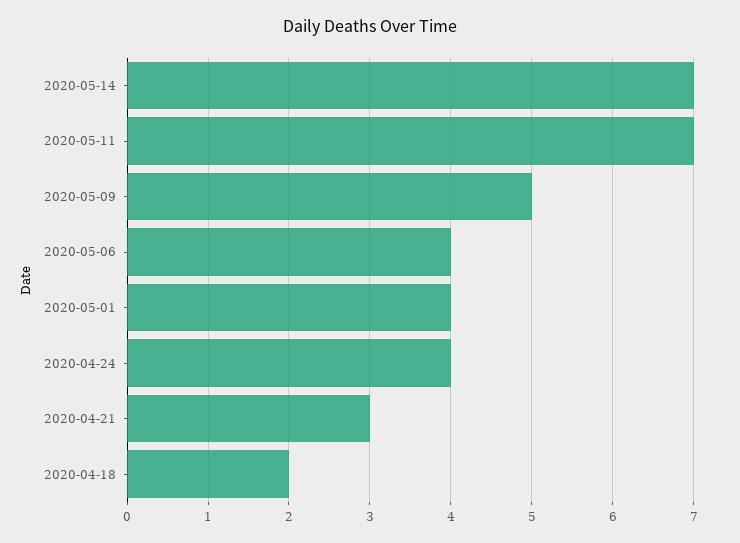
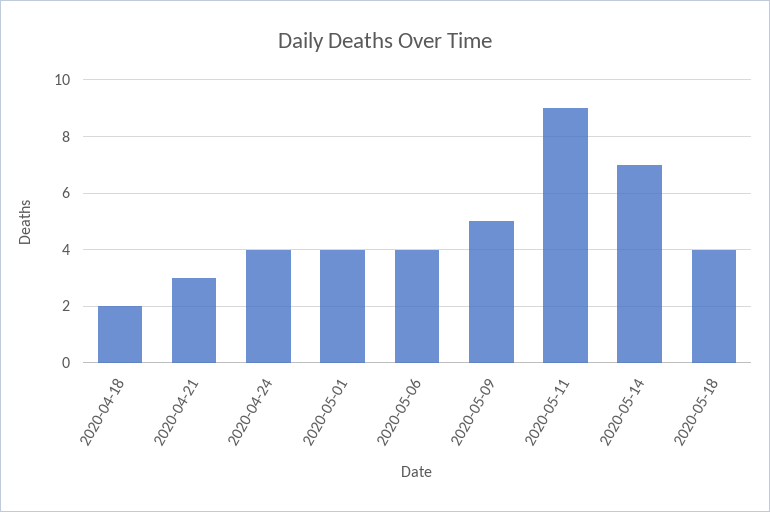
2020-05-11: 7 -> 9
2020-05-18: none -> 4

